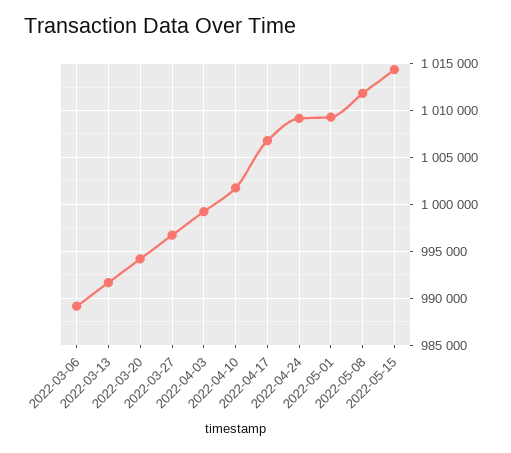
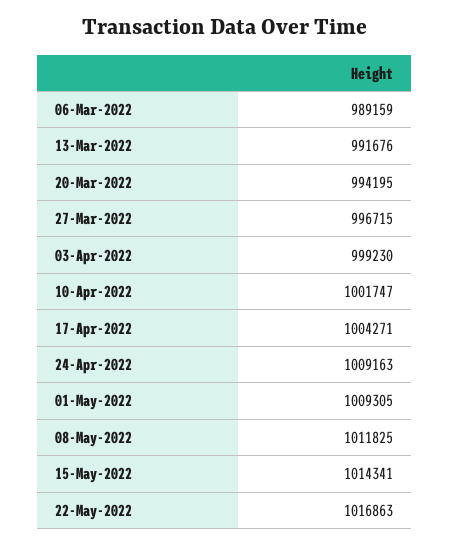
2022-04-17: 1007000 -> 1004271
22-May-2022: none -> 1016863

